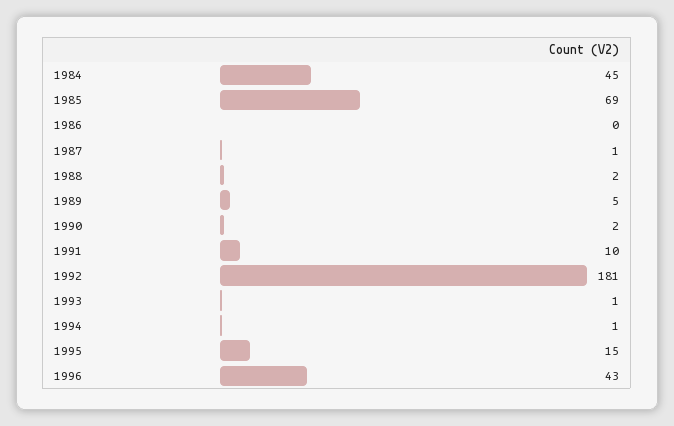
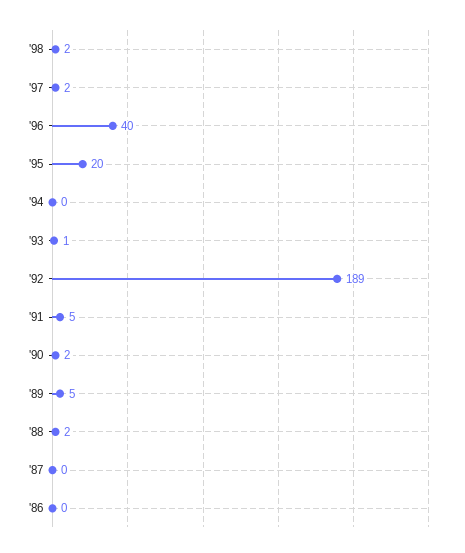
1984: 45 -> none
1985: 69 -> none
1987: 1 -> 0
1991: 10 -> 5
1992: 181 -> 189
1994: 1 -> 0
1995: 15 -> 20
1996: 43 -> 40
'98: none -> 2
'97: none -> 2

